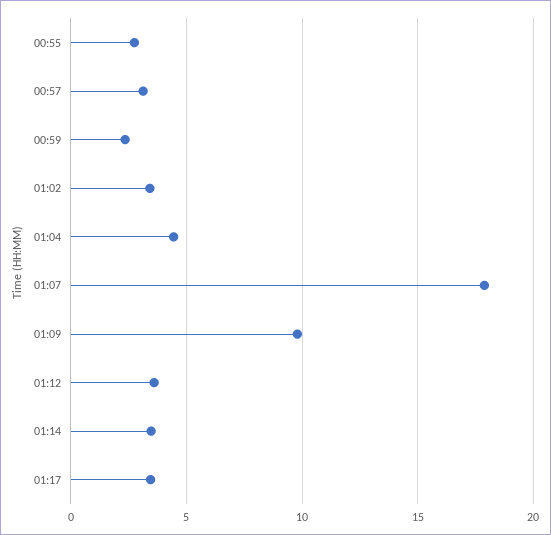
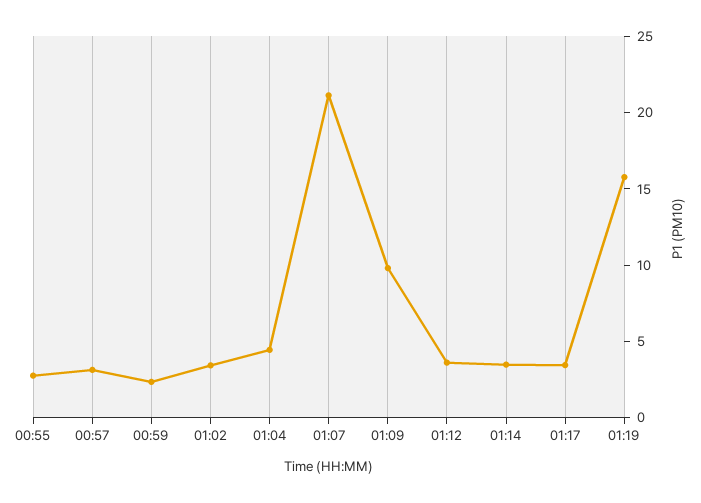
01:07: 18 -> 21
01:19: none -> 16

